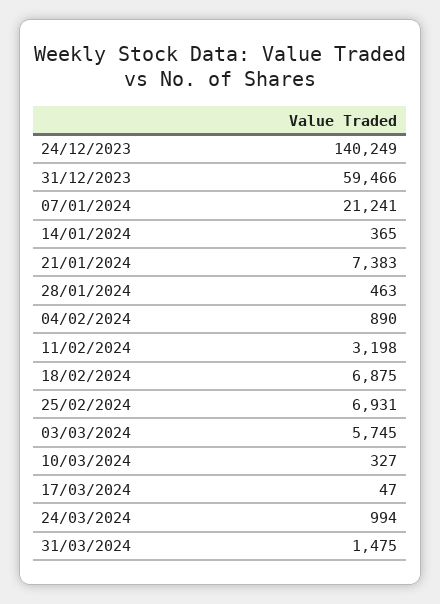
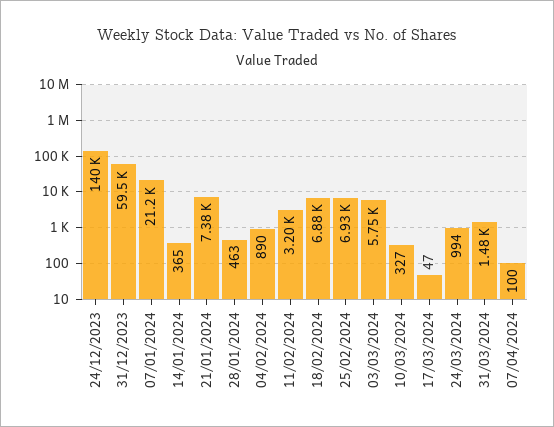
07/04/2024: none -> 100

